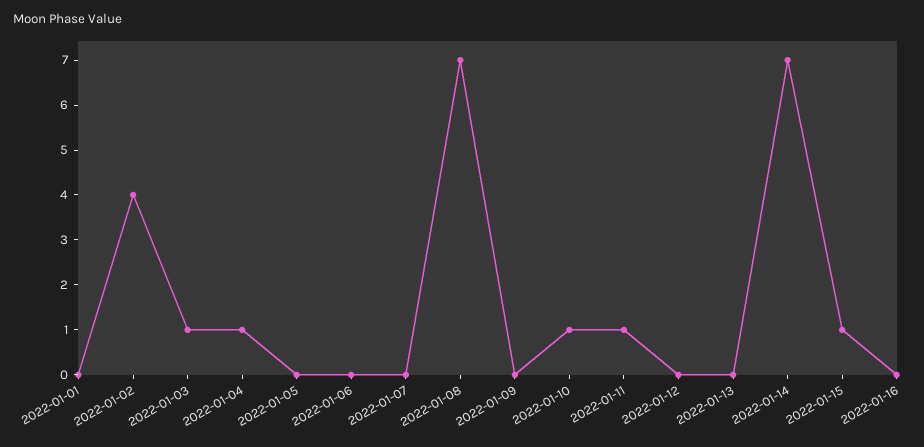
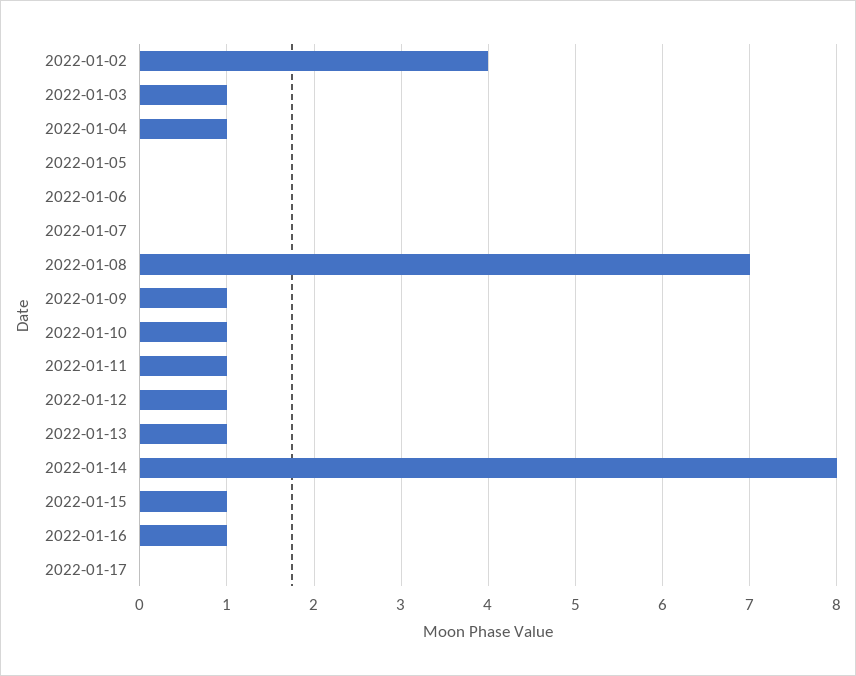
2022-01-01: 0 -> none
2022-01-09: 0 -> 1
2022-01-12: 0 -> 1
2022-01-13: 0 -> 1
2022-01-14: 7 -> 8
2022-01-16: 0 -> 1
2022-01-17: none -> 0

